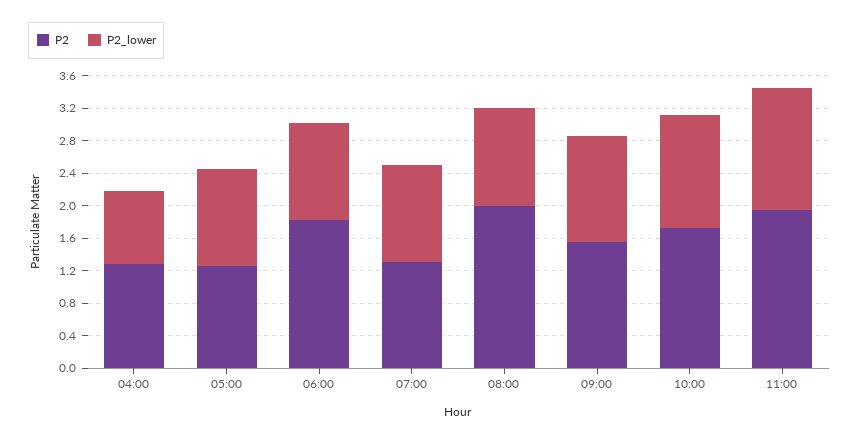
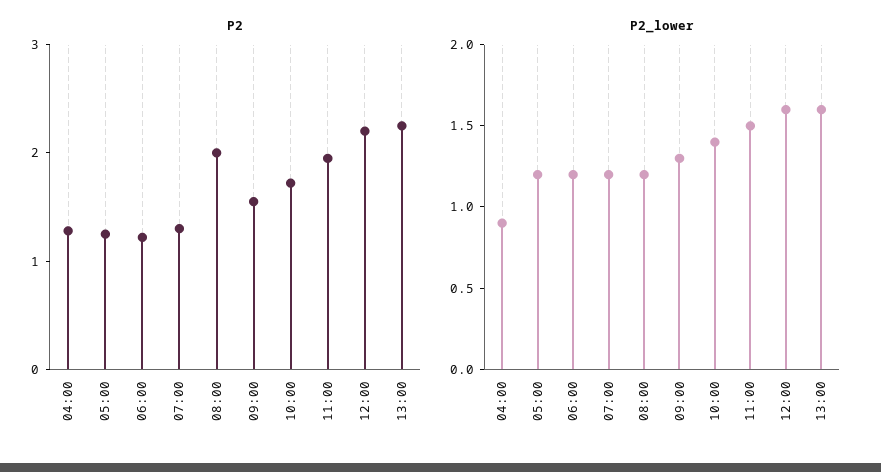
P2, 06:00: 1.8 -> 1.2
P2, 12:00: none -> 2.2
P2, 13:00: none -> 2.2
P2_lower, 12:00: none -> 1.6
P2_lower, 13:00: none -> 1.6

